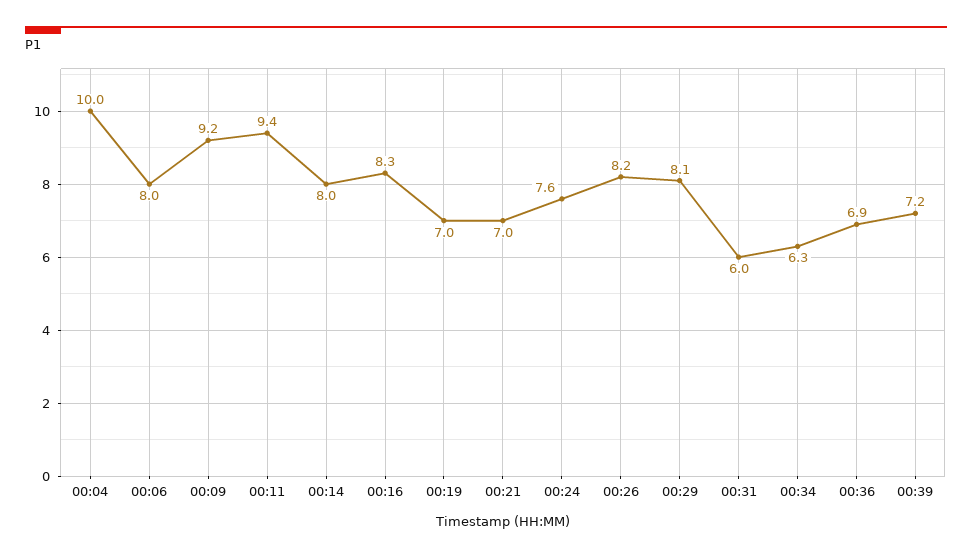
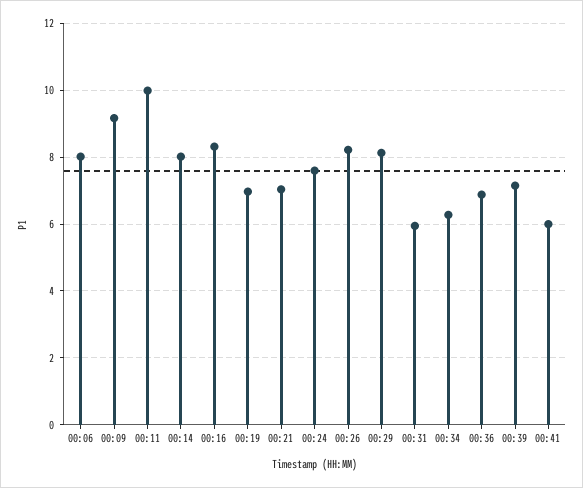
00:04: 10 -> none
00:11: 9.4 -> 10
00:41: none -> 6

